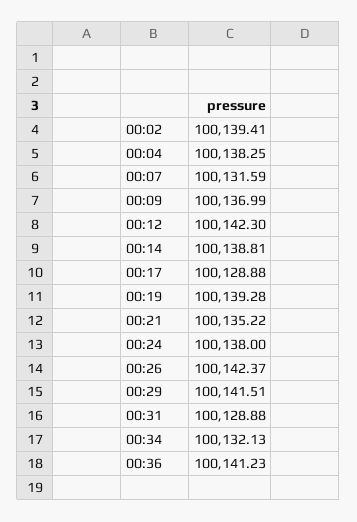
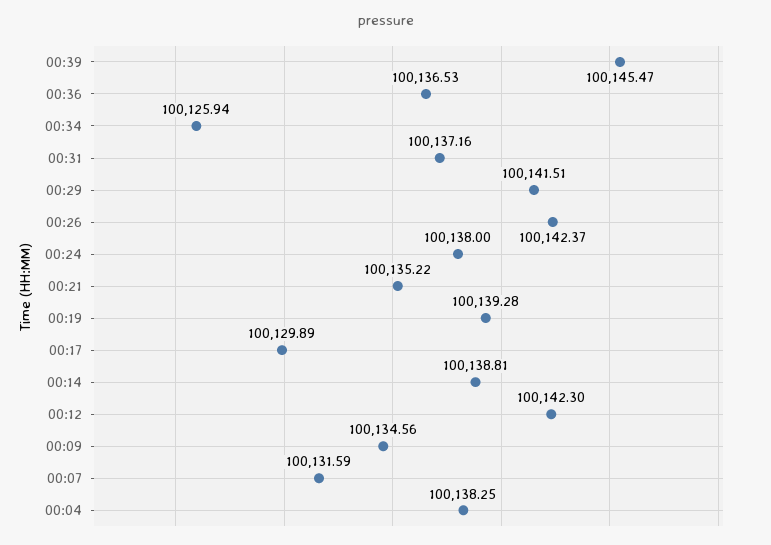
00:02: 100139.41 -> none
00:09: 100136.99 -> 100134.56
00:17: 100128.88 -> 100129.89
00:31: 100128.88 -> 100137.16
00:34: 100132.13 -> 100125.94
00:36: 100141.23 -> 100136.53
00:39: none -> 100145.47

